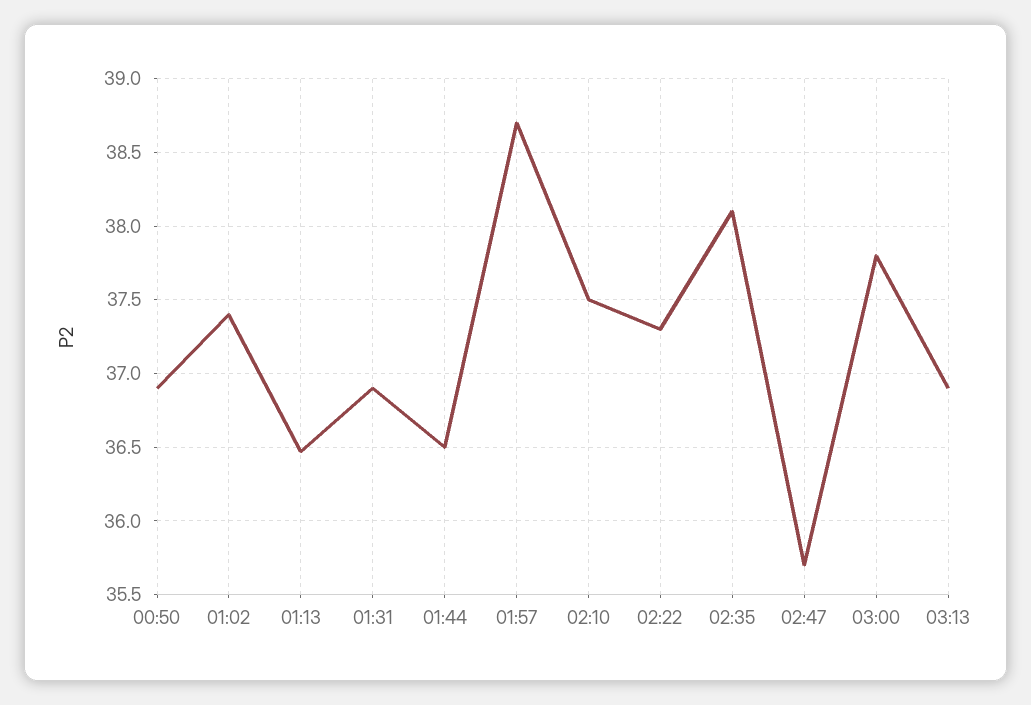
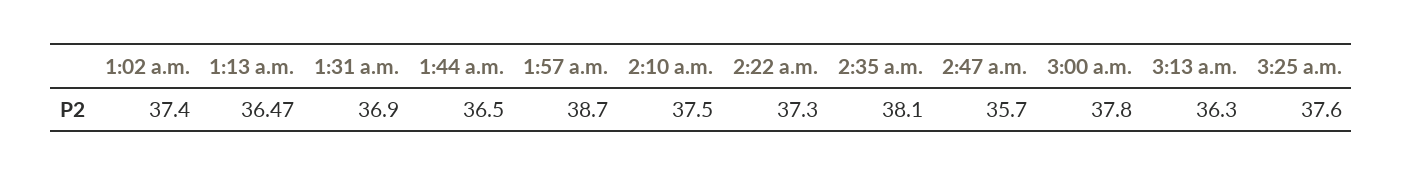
00:50: 36.9 -> none
03:13: 36.9 -> 36.3
3:25 a.m.: none -> 37.6

